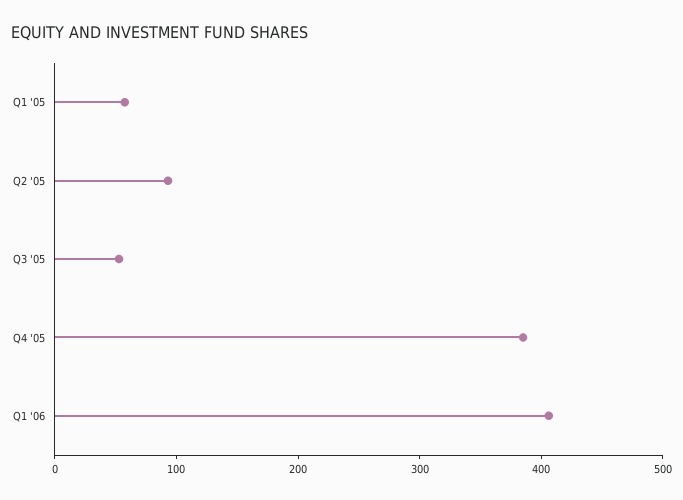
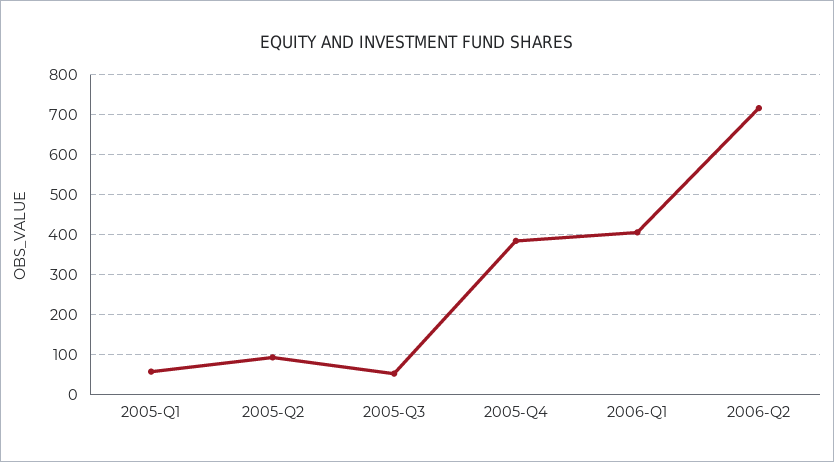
2006-Q2: none -> 720

